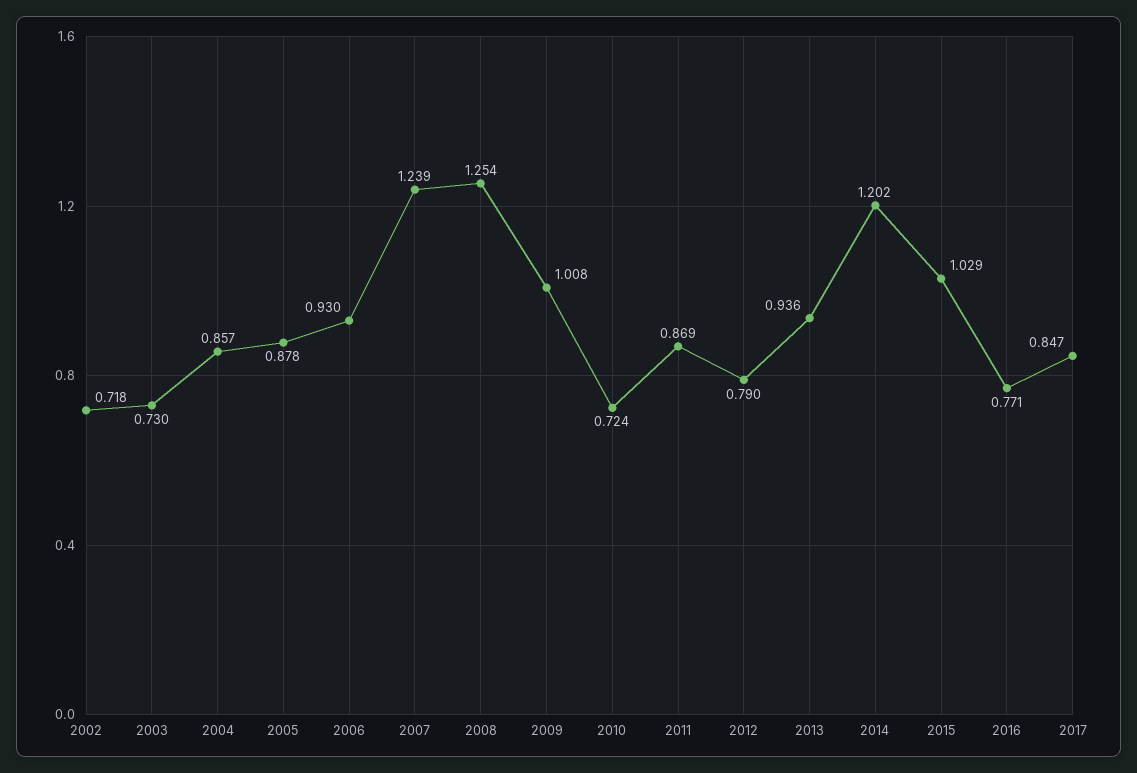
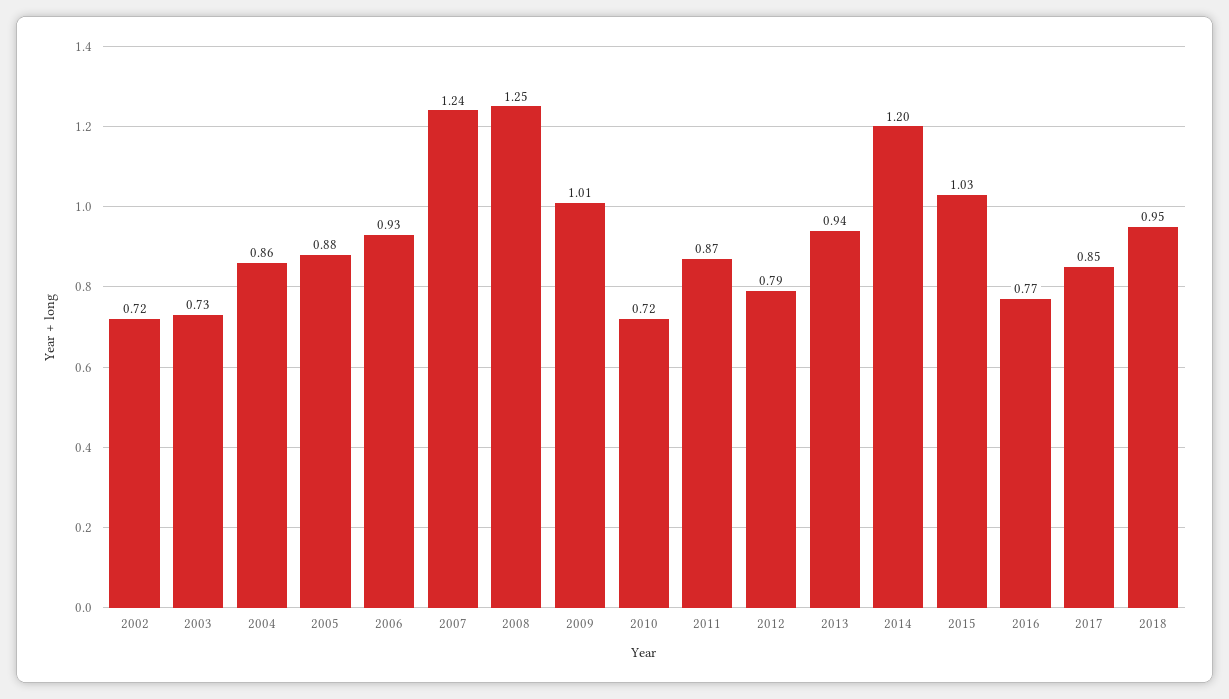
2018: none -> 0.95

